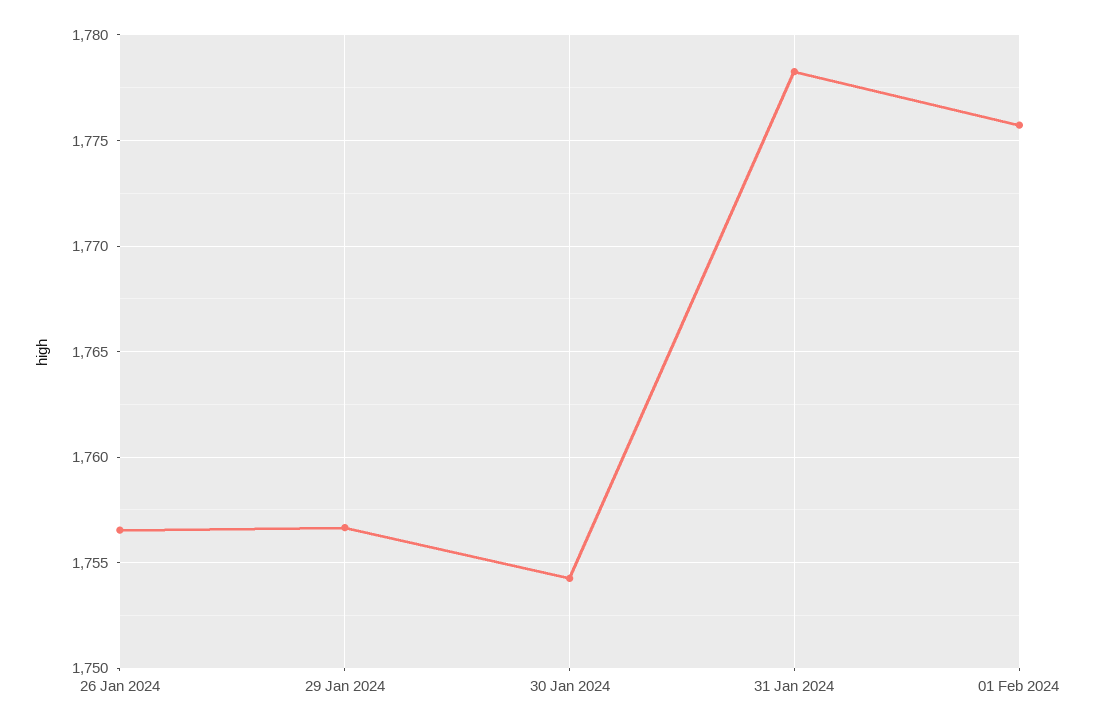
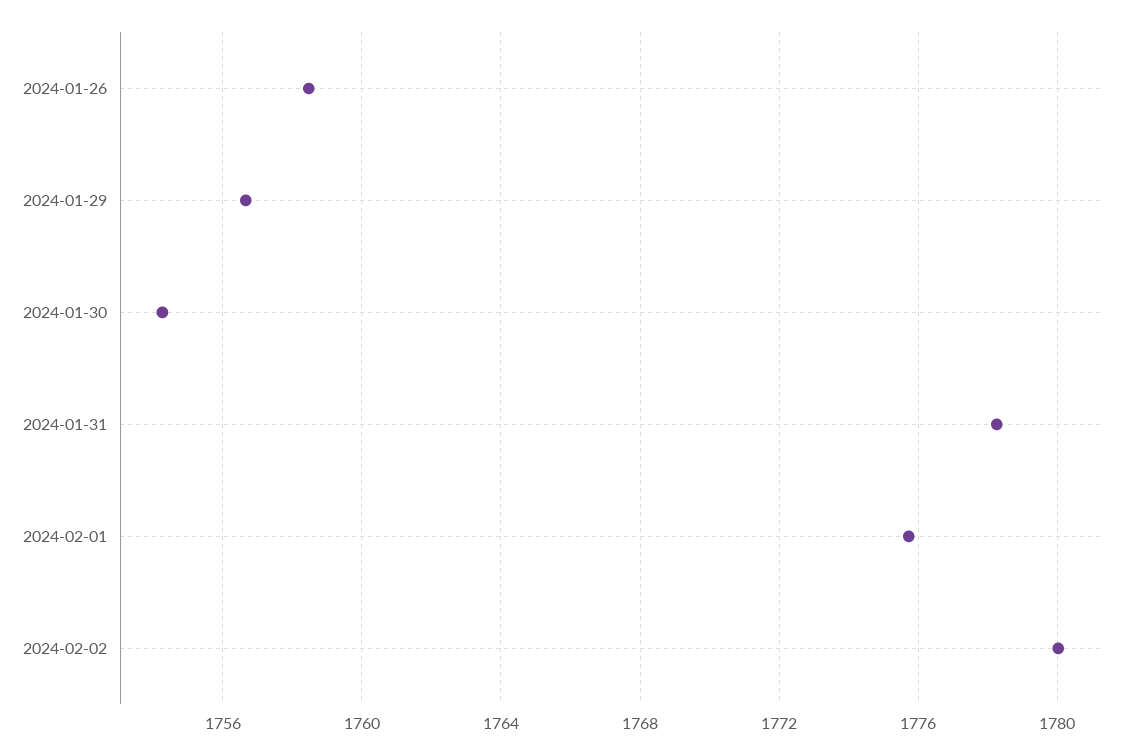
26 Jan 2024: 1756.5 -> 1758.5
2024-02-02: none -> 1780

